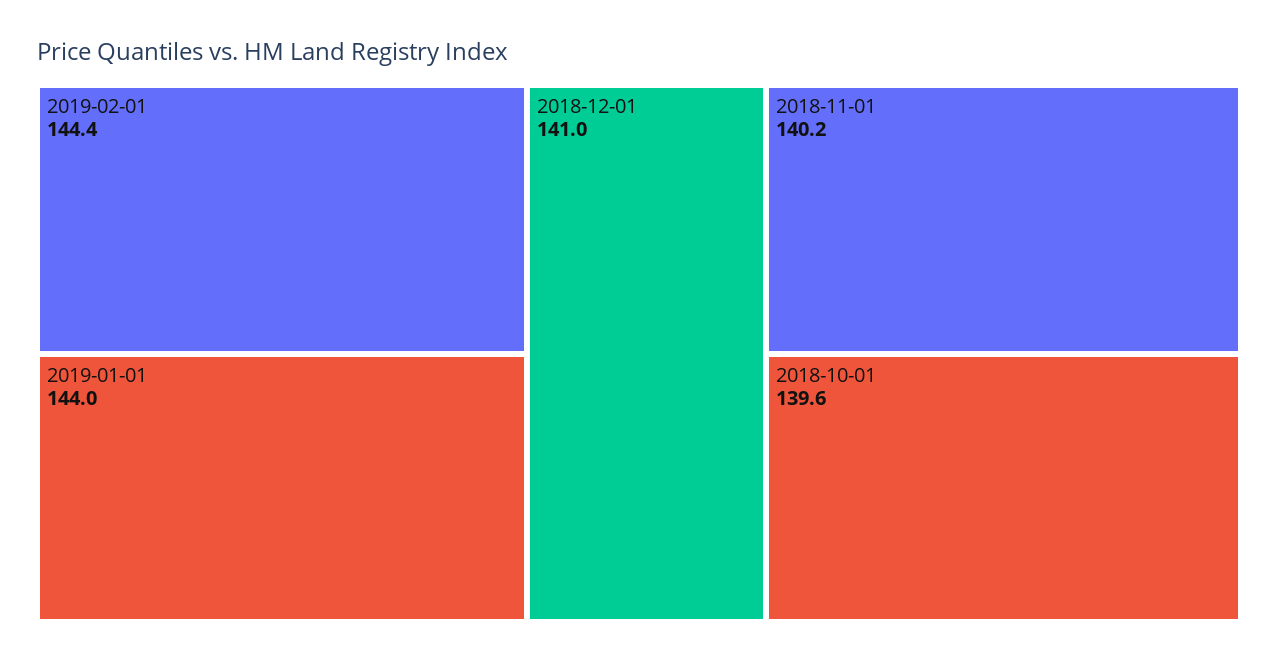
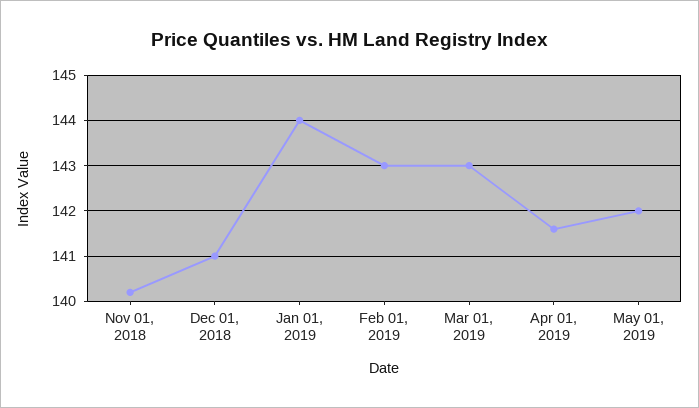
2019-02-01: 144.4 -> 143
2018-10-01: 139.6 -> none
Mar 01, 2019: none -> 143
Apr 01, 2019: none -> 141.5
May 01, 2019: none -> 142

